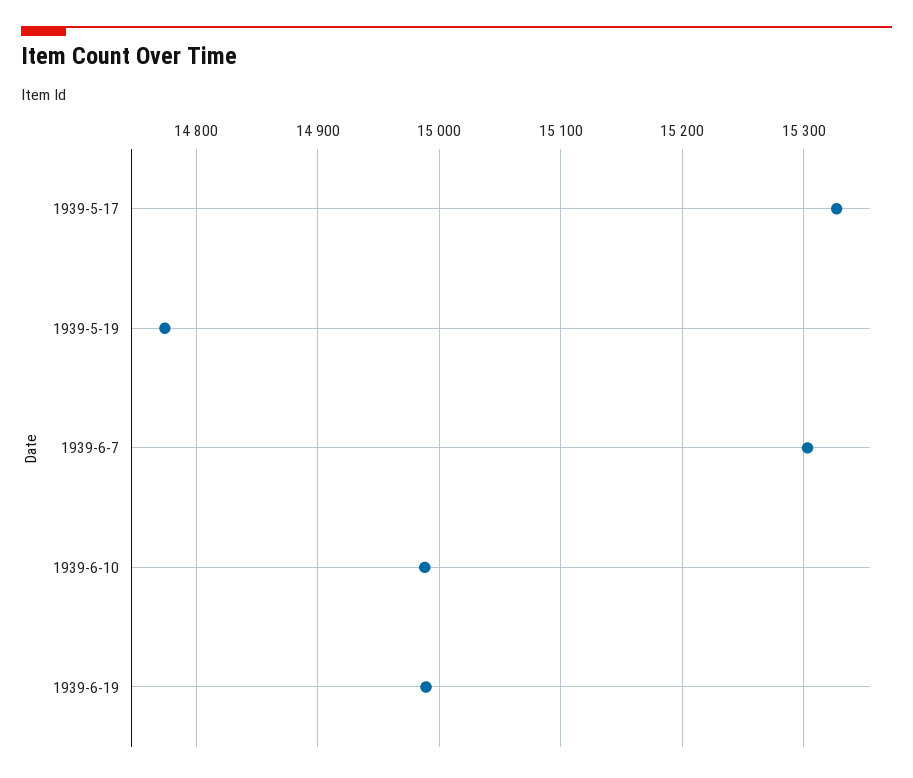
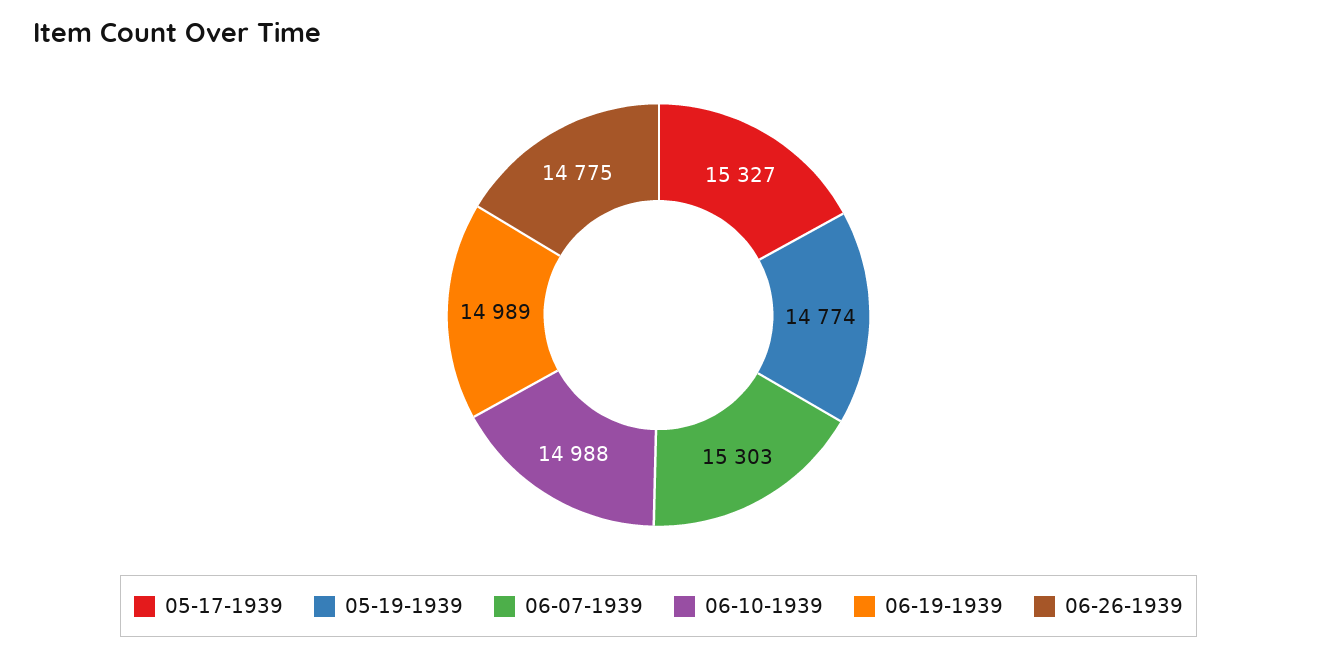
06-26-1939: none -> 14775

